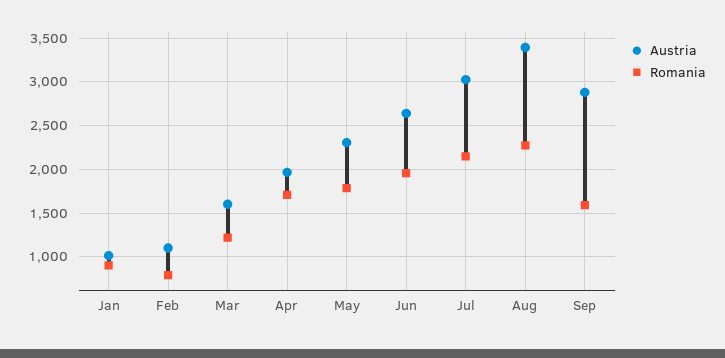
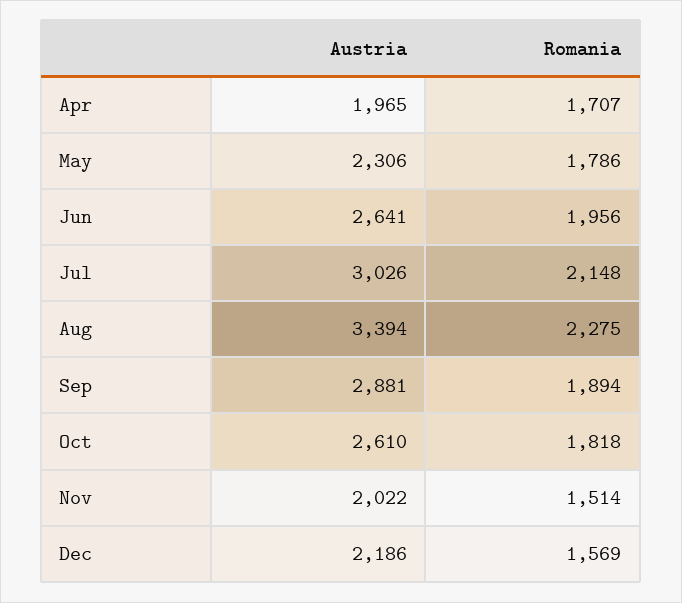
Austria, Jan: 1000 -> none
Romania, Jan: 900 -> none
Austria, Feb: 1100 -> none
Romania, Feb: 800 -> none
Austria, Mar: 1600 -> none
Romania, Mar: 1200 -> none
Romania, Sep: 1600 -> 1894
Austria, Oct: none -> 2610
Romania, Oct: none -> 1818
Austria, Nov: none -> 2022
Romania, Nov: none -> 1514
Austria, Dec: none -> 2186
Romania, Dec: none -> 1569

